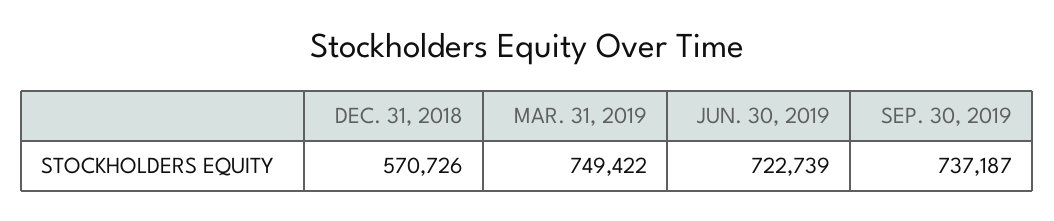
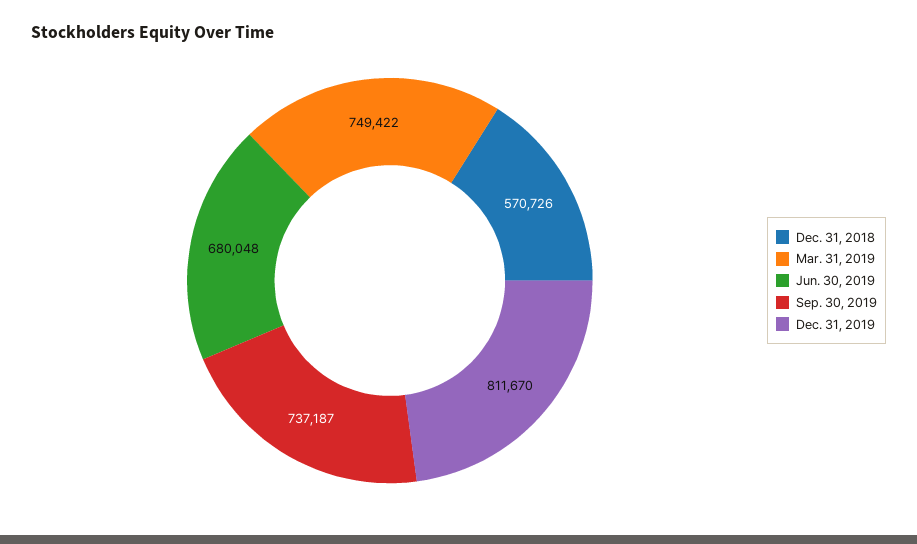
JUN. 30, 2019: 722739 -> 680048
Dec. 31, 2019: none -> 811670

